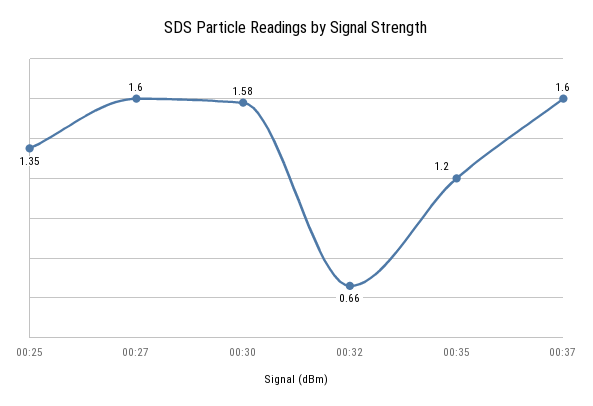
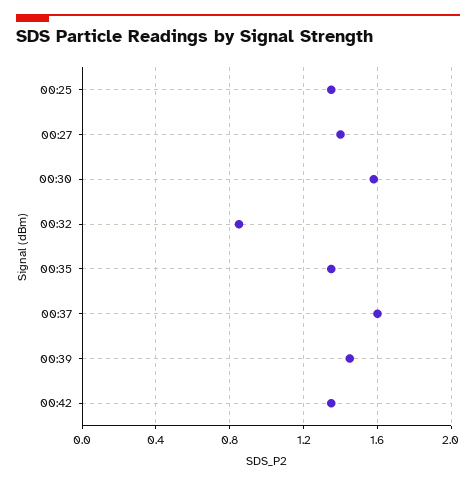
00:27: 1.6 -> 1.4
00:32: 0.66 -> 0.85
00:35: 1.2 -> 1.35
00:39: none -> 1.45
00:42: none -> 1.35

